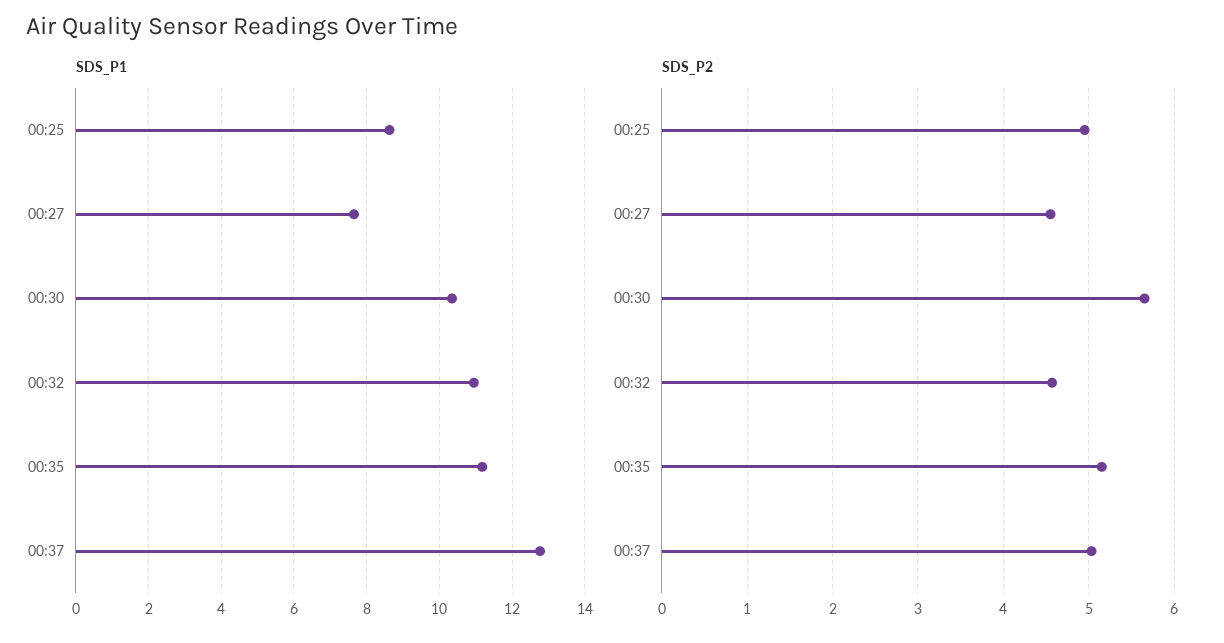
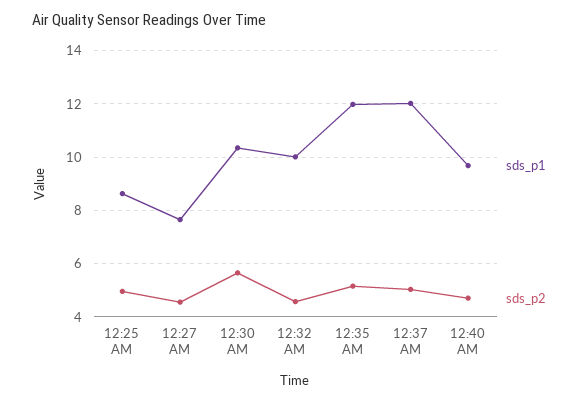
SDS_P1, 00:32: 11 -> 10
SDS_P1, 00:35: 11.2 -> 12
SDS_P1, 00:37: 12.8 -> 12
SDS_P1, 12:40 AM: none -> 9.75
SDS_P2, 12:40 AM: none -> 4.75

